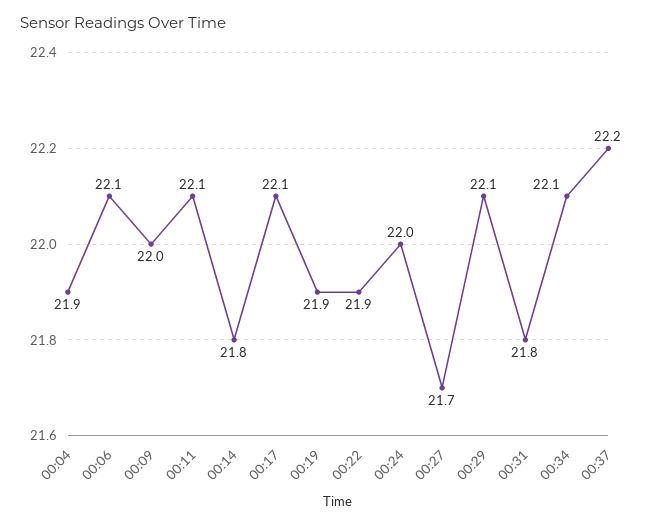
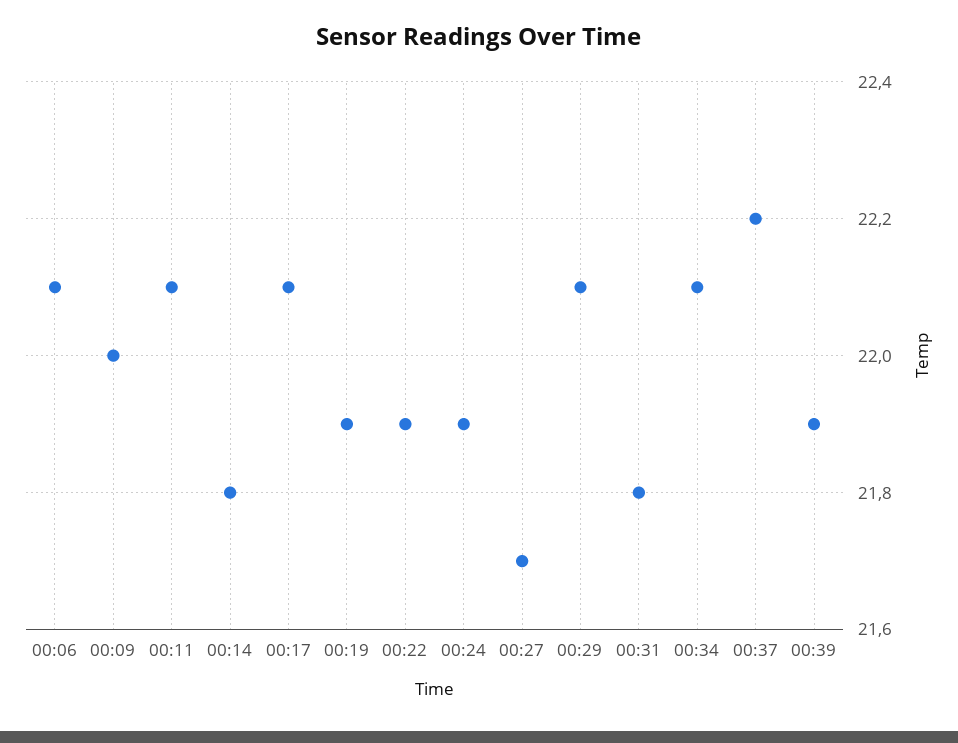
00:04: 21.9 -> none
00:24: 22 -> 21.9
00:39: none -> 21.9

